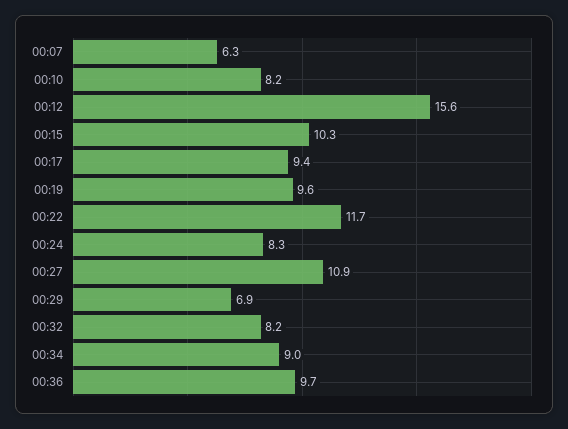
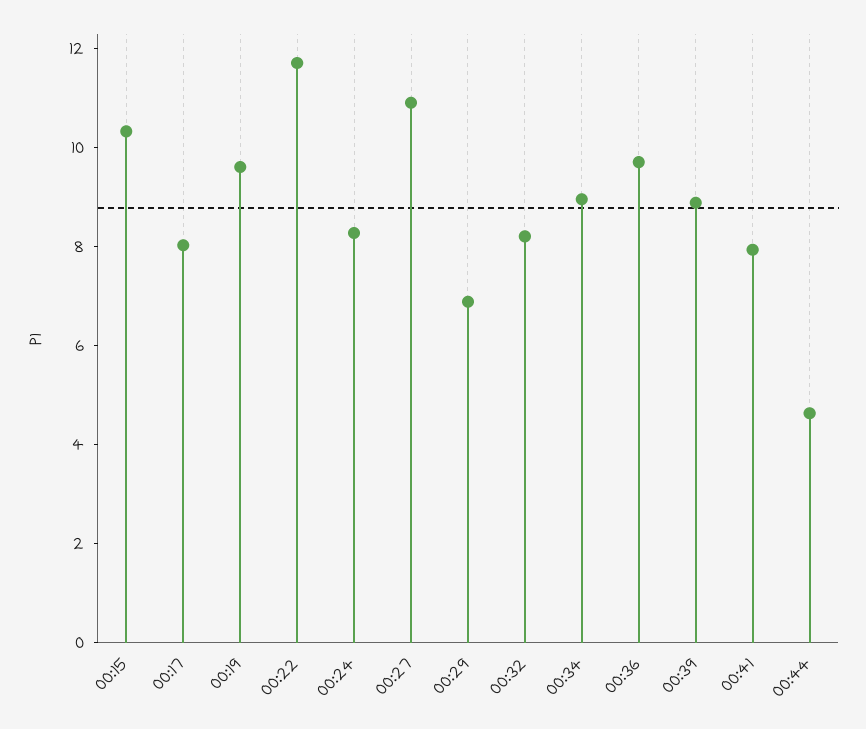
00:07: 6.3 -> none
00:10: 8.2 -> none
00:12: 15.6 -> none
00:17: 9.4 -> 8
00:39: none -> 9
00:41: none -> 8
00:44: none -> 4.5

